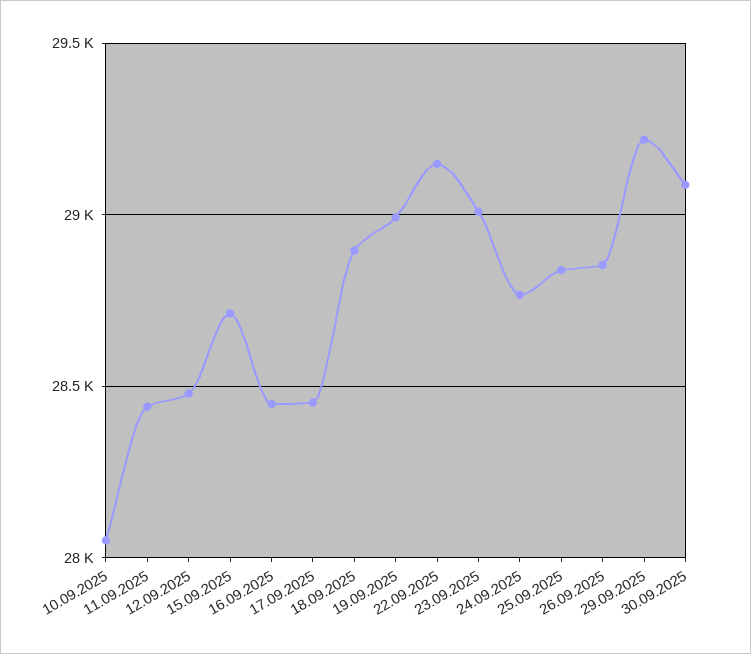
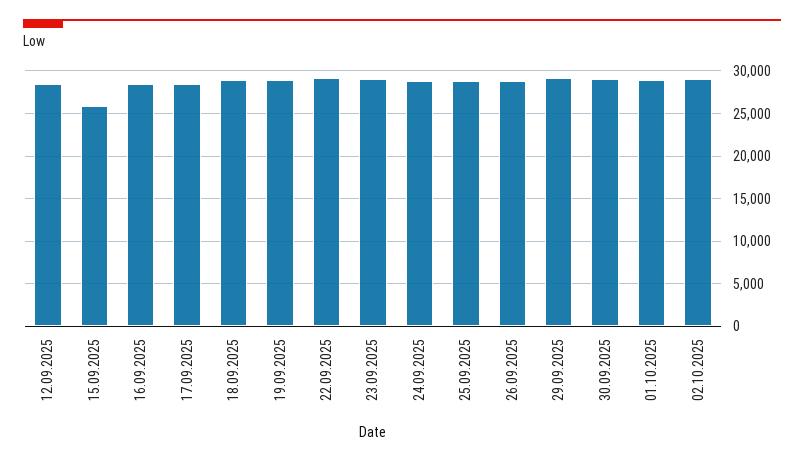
10.09.2025: 28050 -> none
11.09.2025: 28450 -> none
15.09.2025: 28700 -> 26000
01.10.2025: none -> 29000
02.10.2025: none -> 29000

